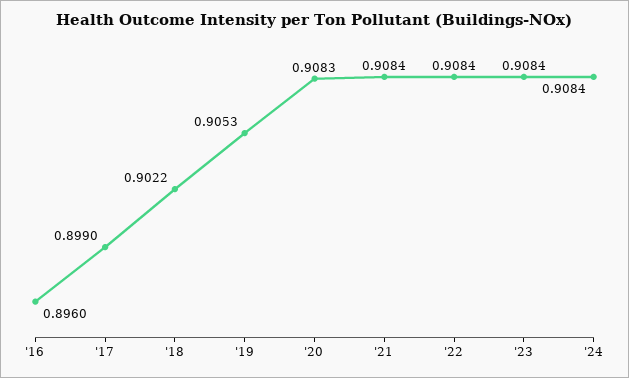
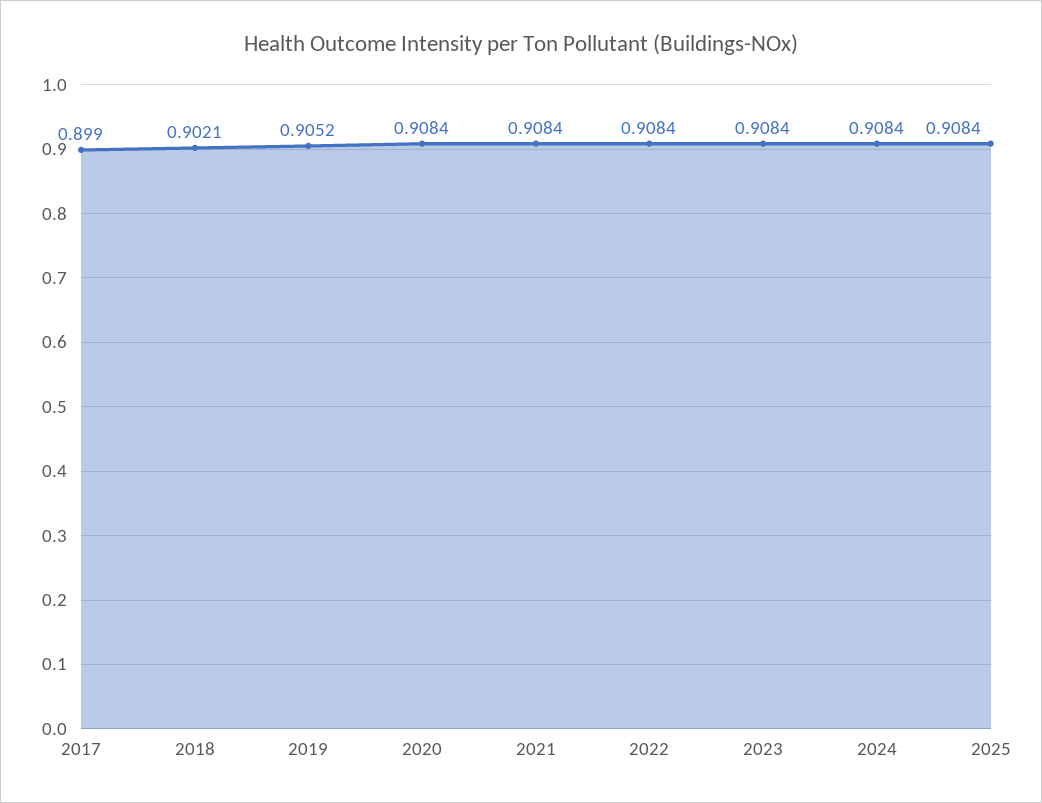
'16: 0.896 -> none
'18: 0.9022 -> 0.9021
'19: 0.9053 -> 0.9052
'20: 0.9083 -> 0.9084
2025: none -> 0.9084

